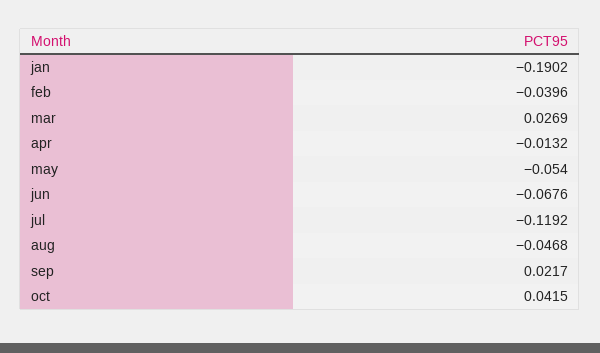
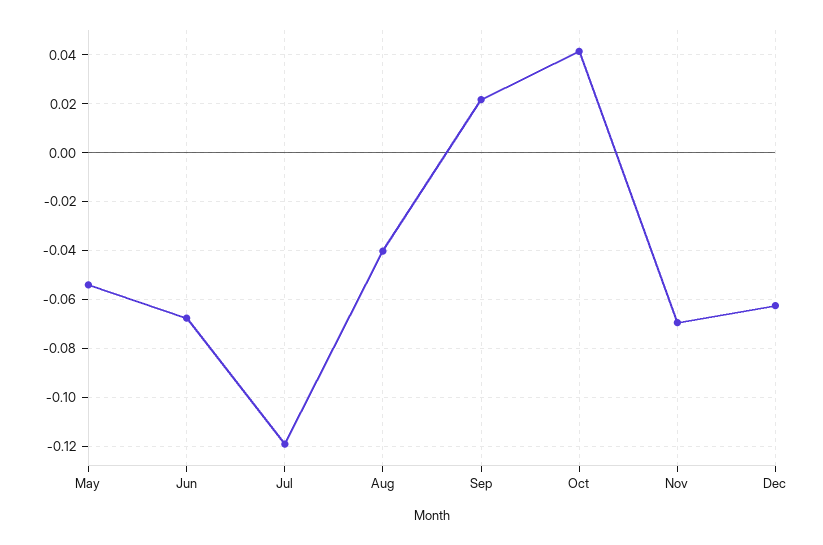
jan: -0.1902 -> none
feb: -0.0396 -> none
mar: 0.0269 -> none
apr: -0.0132 -> none
aug: -0.0468 -> -0.04
Nov: none -> -0.07
Dec: none -> -0.0625

